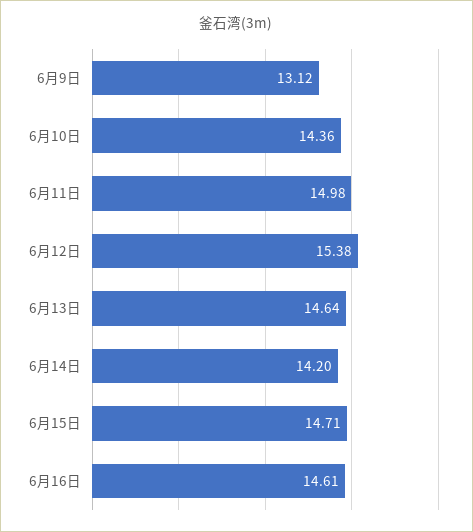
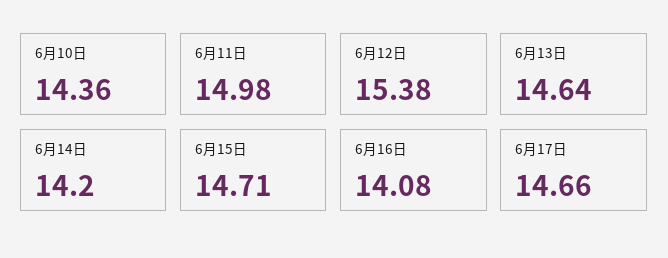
6月9日: 13.12 -> none
6月16日: 14.61 -> 14.08
6月17日: none -> 14.66

